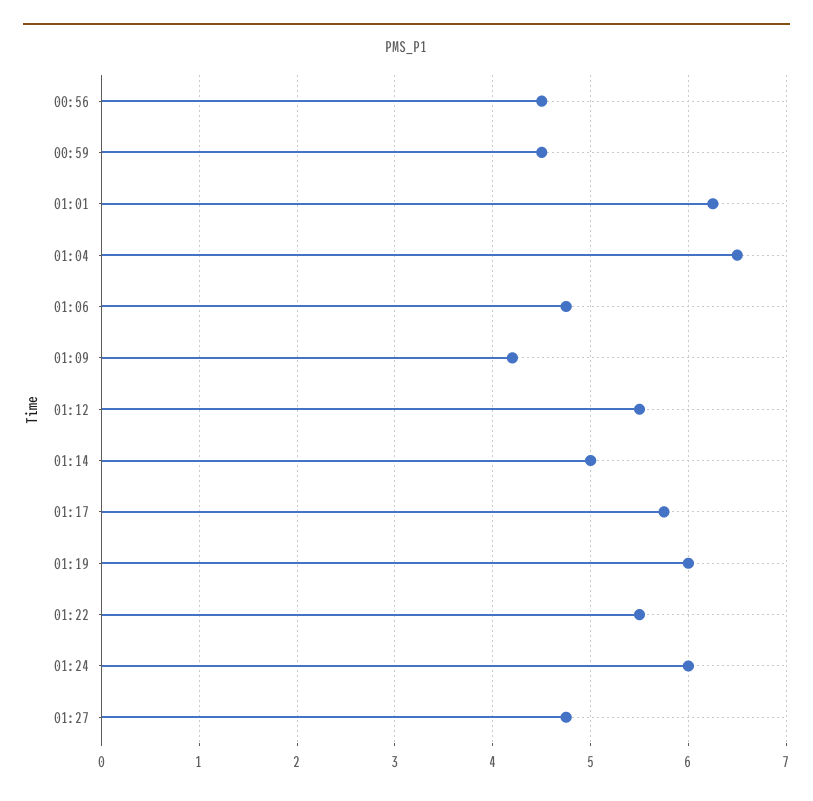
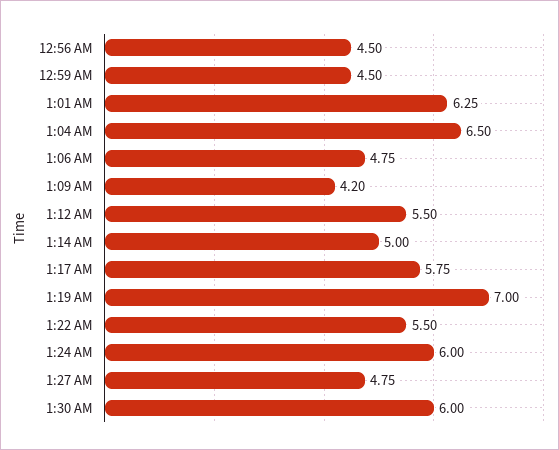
01:19: 6 -> 7
1:30 AM: none -> 6

